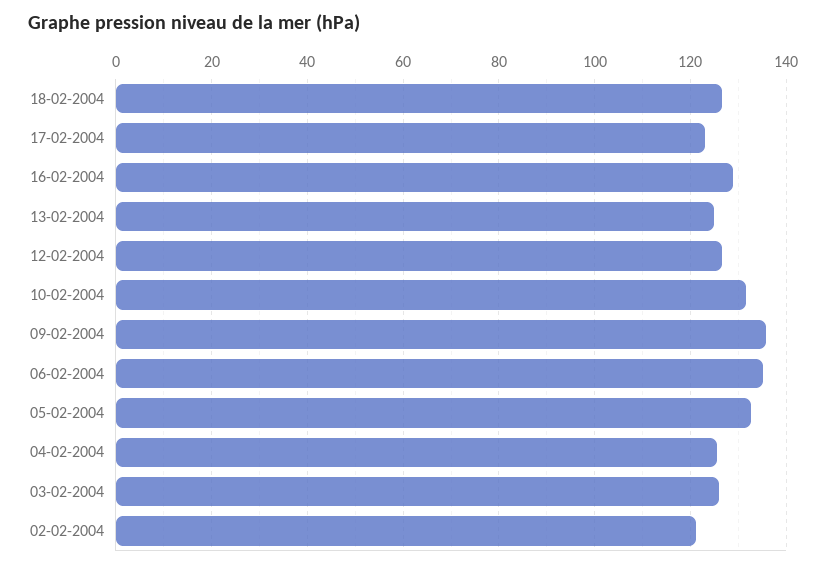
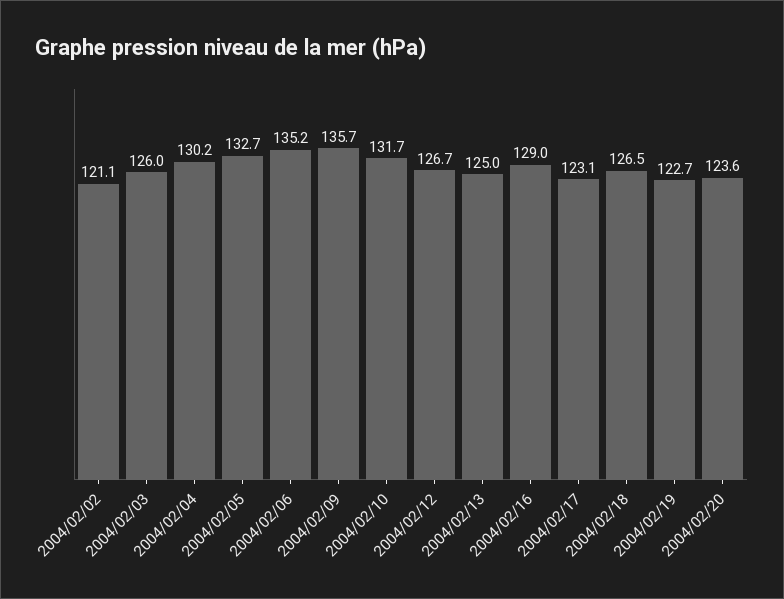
04-02-2004: 126 -> 130.2
2004/02/19: none -> 122.7
2004/02/20: none -> 123.6

